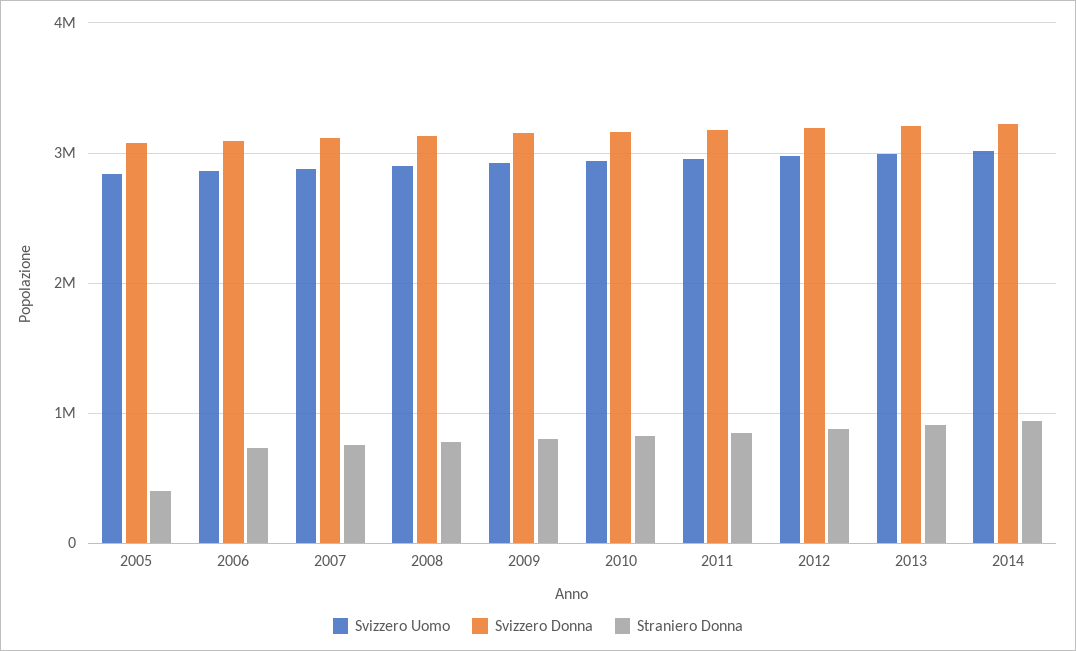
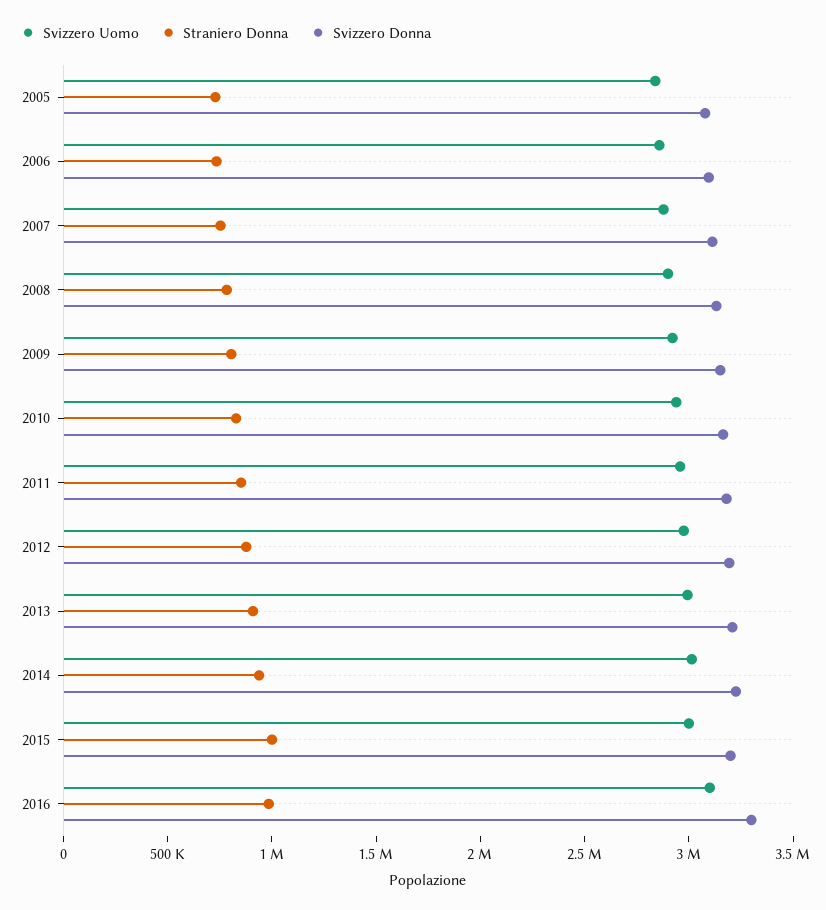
Straniero Donna, 2005: 400000 -> 700000
Svizzero Uomo, 2015: none -> 3000000
Straniero Donna, 2015: none -> 1000000
Svizzero Donna, 2015: none -> 3200000
Svizzero Uomo, 2016: none -> 3100000
Straniero Donna, 2016: none -> 1000000
Svizzero Donna, 2016: none -> 3300000

